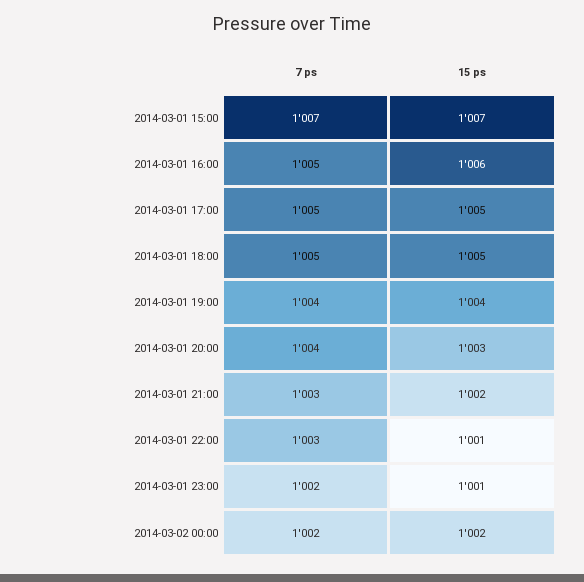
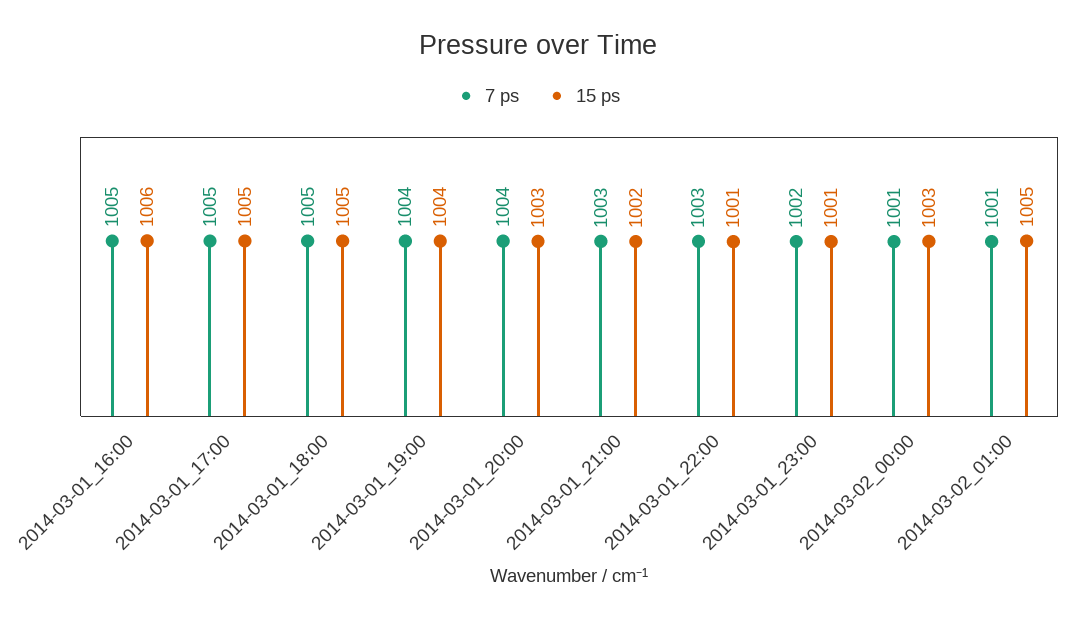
7 ps, 2014-03-01 15:00: 1007 -> none
15 ps, 2014-03-01 15:00: 1007 -> none
7 ps, 2014-03-02 00:00: 1002 -> 1001
15 ps, 2014-03-02 00:00: 1002 -> 1003
7 ps, 2014-03-02_01:00: none -> 1001
15 ps, 2014-03-02_01:00: none -> 1005

